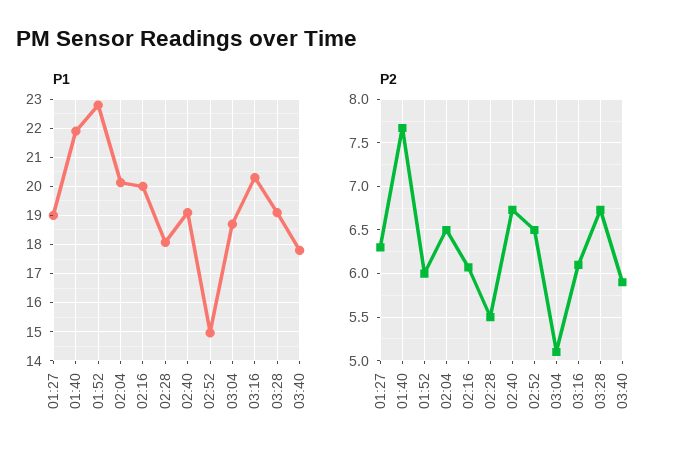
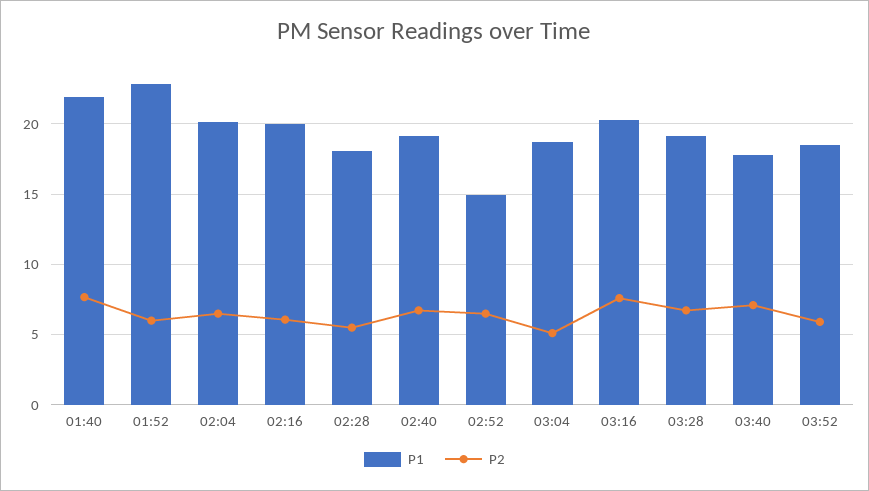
P1, 01:27: 19 -> none
P2, 01:27: 6.3 -> none
P2, 03:16: 6.1 -> 7.5
P2, 03:40: 5.9 -> 7
P1, 03:52: none -> 18.5
P2, 03:52: none -> 6

